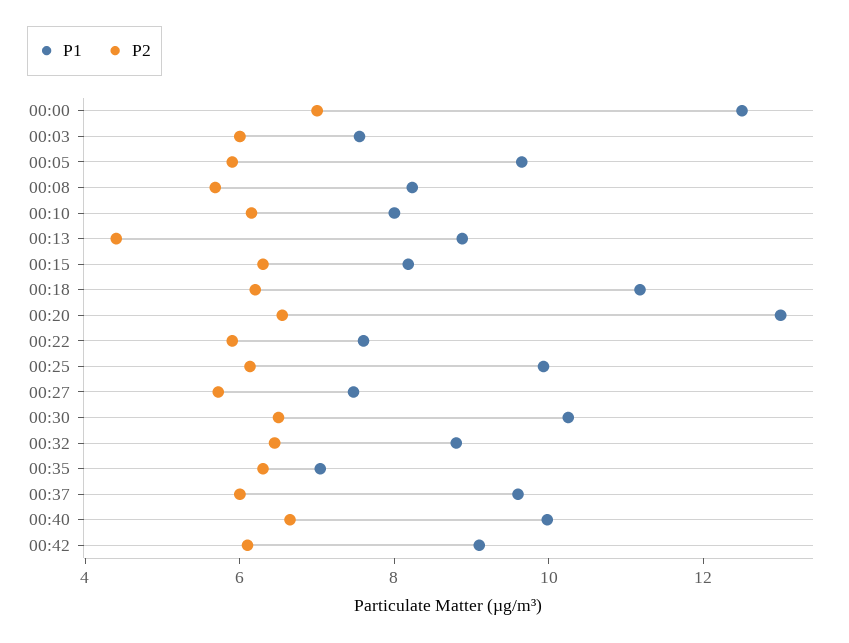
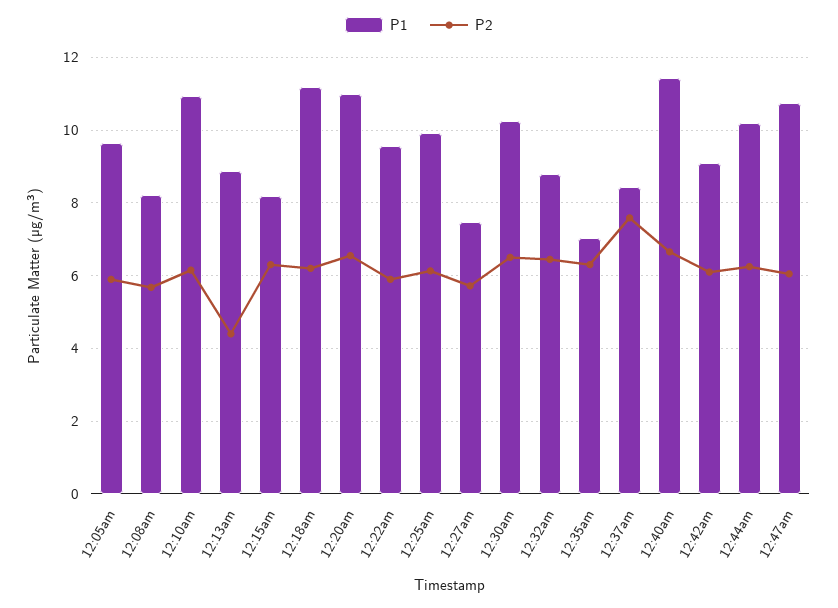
P1, 00:00: 12.5 -> none
P2, 00:00: 7 -> none
P1, 00:03: 7.5 -> none
P2, 00:03: 6 -> none
P1, 00:10: 8 -> 11
P1, 00:20: 13 -> 11
P1, 00:22: 7.5 -> 9.6
P1, 00:37: 9.5 -> 8.4
P2, 00:37: 6 -> 7.6
P1, 00:40: 10 -> 11.4
P1, 12:44am: none -> 10.2
P2, 12:44am: none -> 6.2
P1, 12:47am: none -> 10.8
P2, 12:47am: none -> 6

